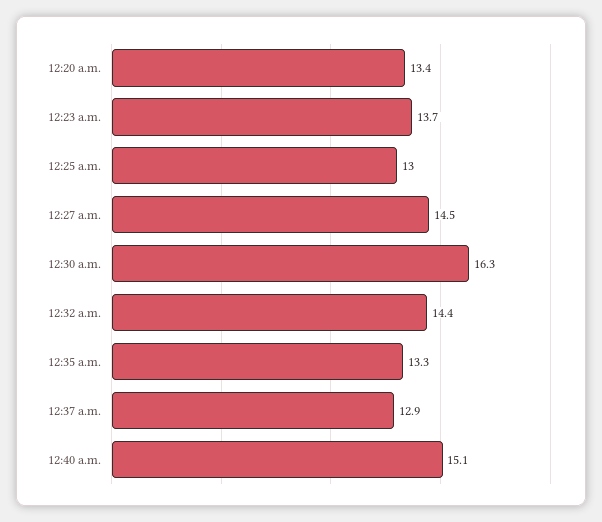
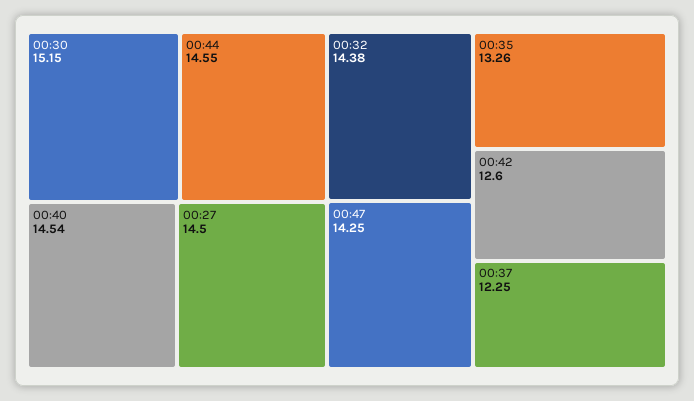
12:20 a.m.: 13.4 -> none
12:23 a.m.: 13.7 -> none
12:25 a.m.: 13 -> none
12:30 a.m.: 16.3 -> 15.15
12:37 a.m.: 12.9 -> 12.25
12:40 a.m.: 15.1 -> 14.54
00:44: none -> 14.55
00:47: none -> 14.25
00:42: none -> 12.6

